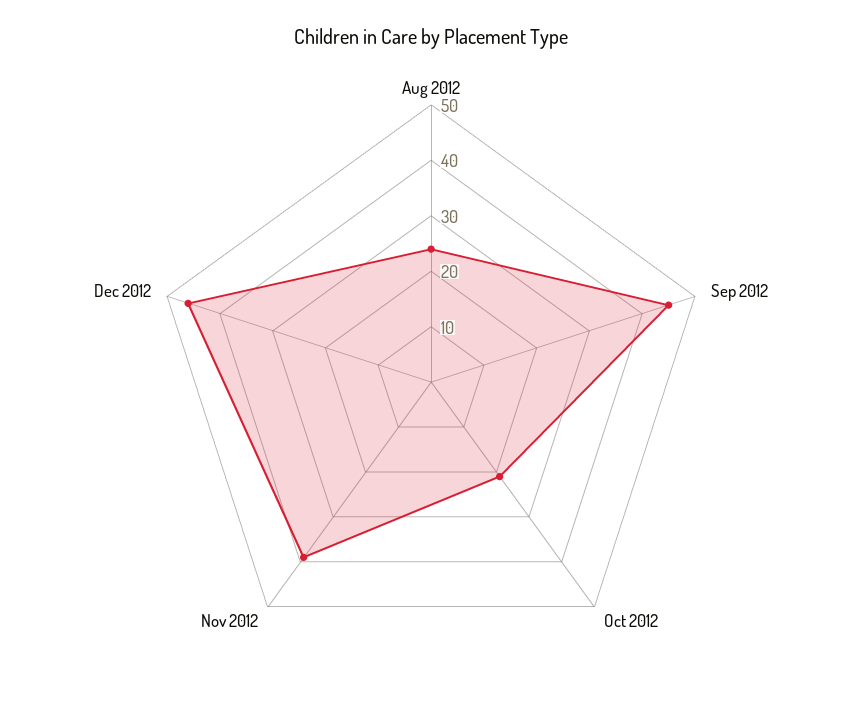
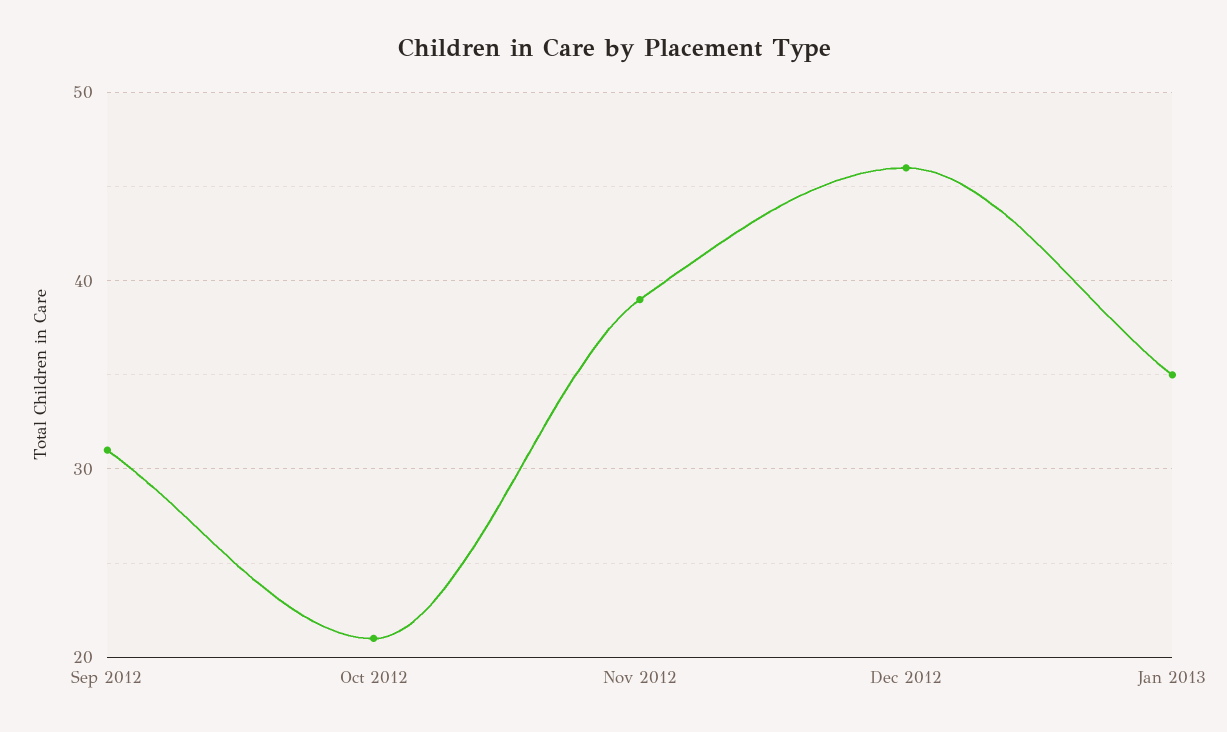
Aug 2012: 25 -> none
Sep 2012: 45 -> 31
Jan 2013: none -> 35

